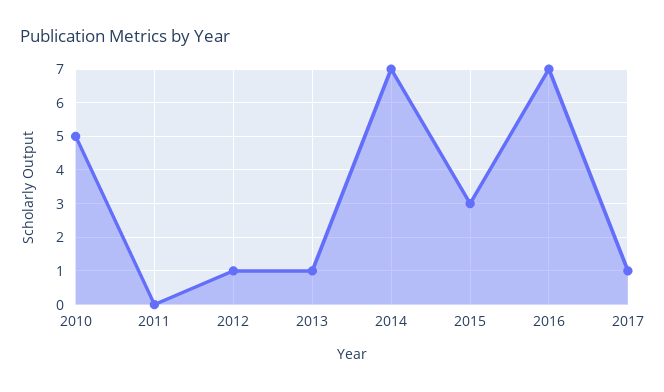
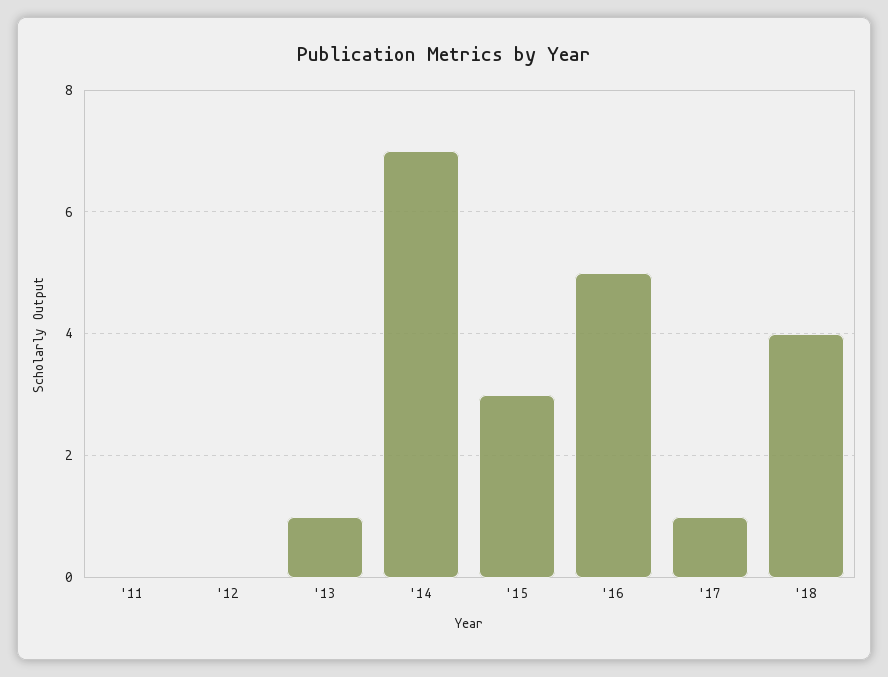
2010: 5 -> none
2012: 1 -> 0
2016: 7 -> 5
'18: none -> 4

